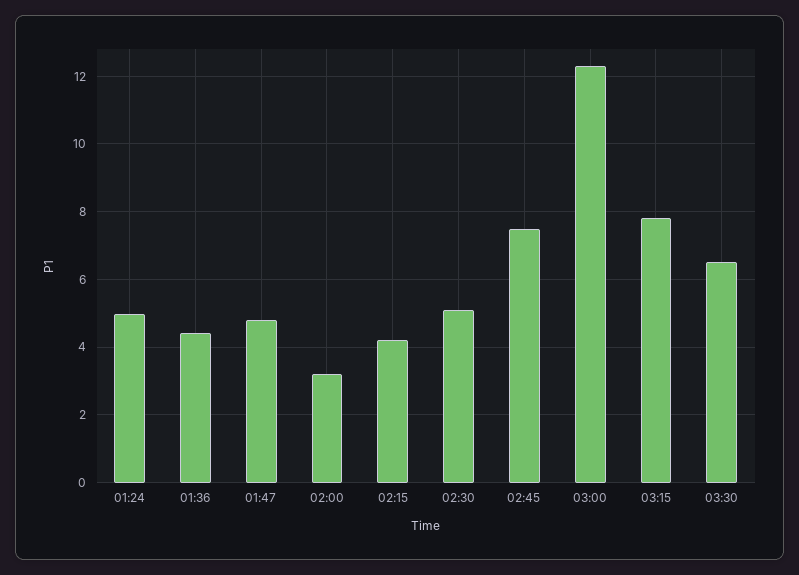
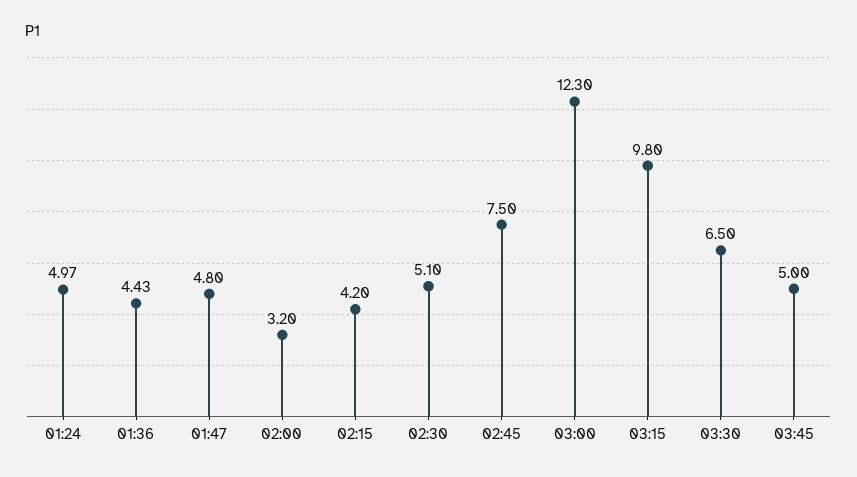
03:15: 7.8 -> 9.8
03:45: none -> 5

